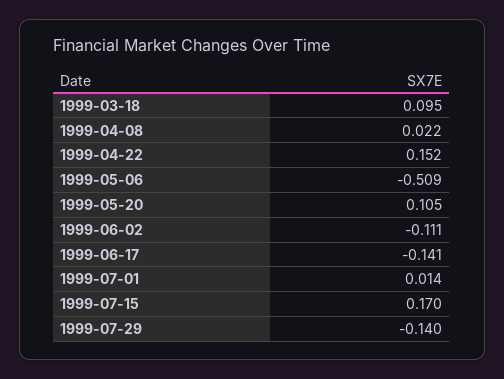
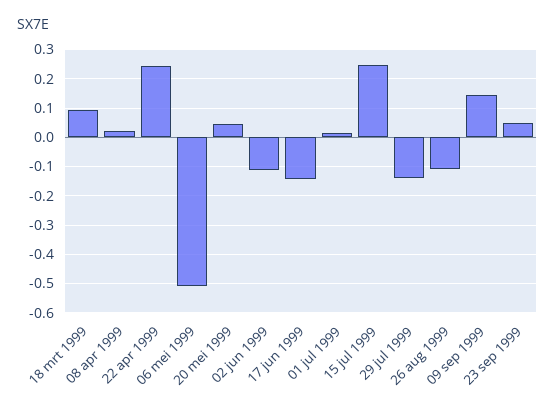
1999-04-22: 0.152 -> 0.25
1999-05-20: 0.105 -> 0.05
1999-07-15: 0.17 -> 0.25
26 aug 1999: none -> -0.1
09 sep 1999: none -> 0.15
23 sep 1999: none -> 0.05

